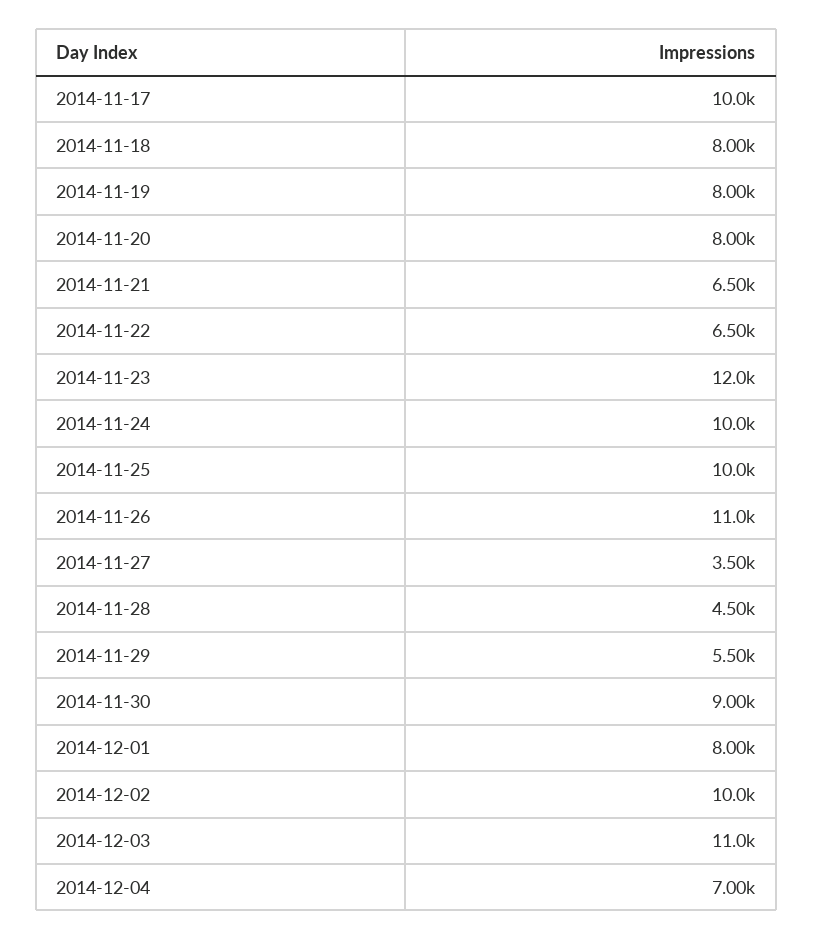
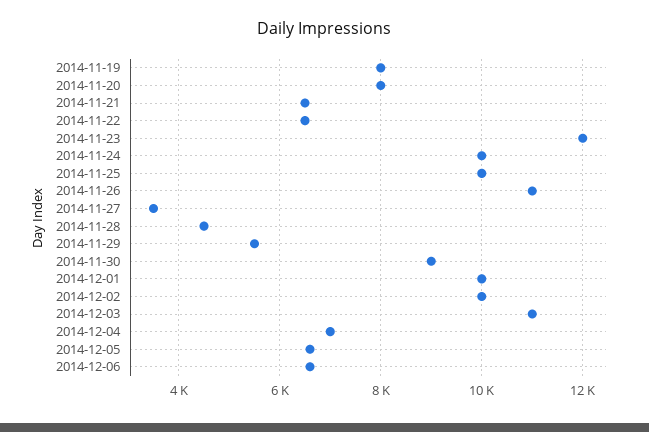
2014-11-17: 10000 -> none
2014-11-18: 8000 -> none
2014-12-01: 8000 -> 10000
2014-12-05: none -> 6600
2014-12-06: none -> 6600

